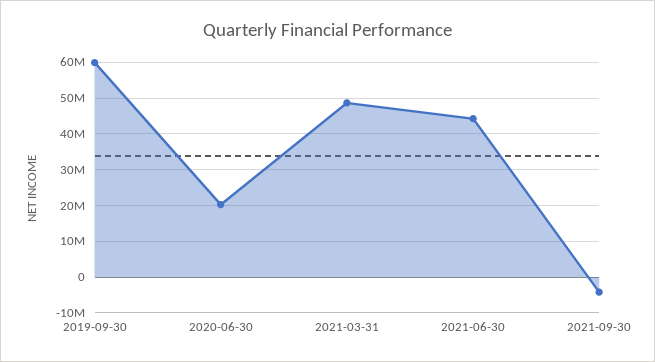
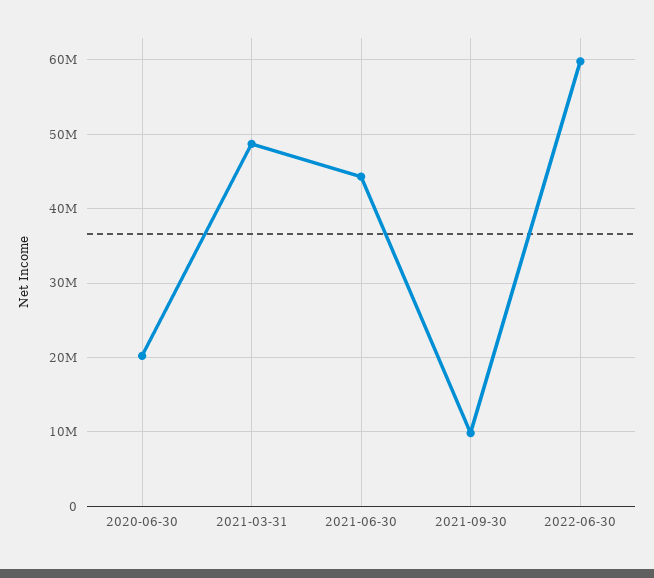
2019-09-30: 60000000 -> none
2021-09-30: -4000000 -> 10000000
2022-06-30: none -> 60000000

